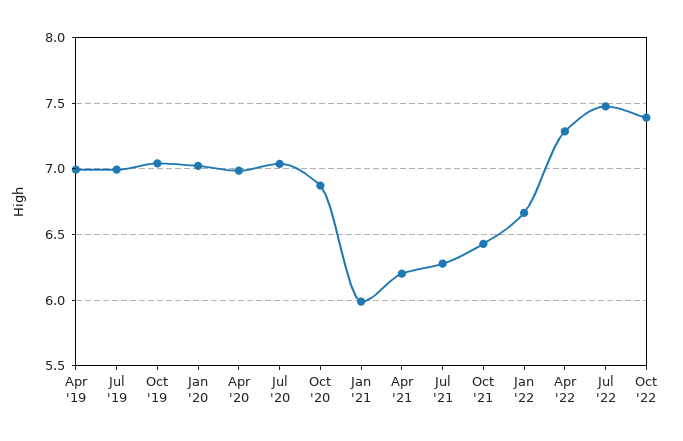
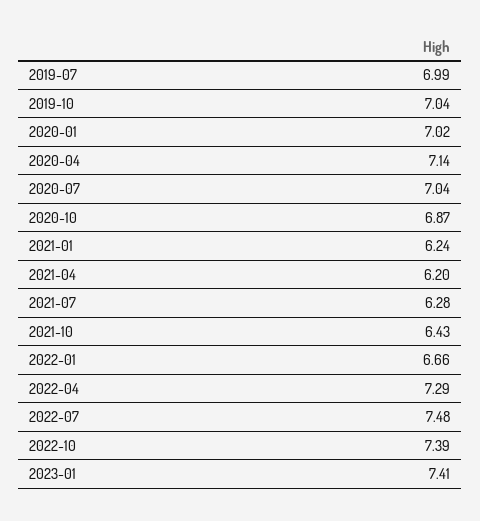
Apr '19: 7 -> none
Apr '20: 7 -> 7.14
Jan '21: 6 -> 6.24
2023-01: none -> 7.41

